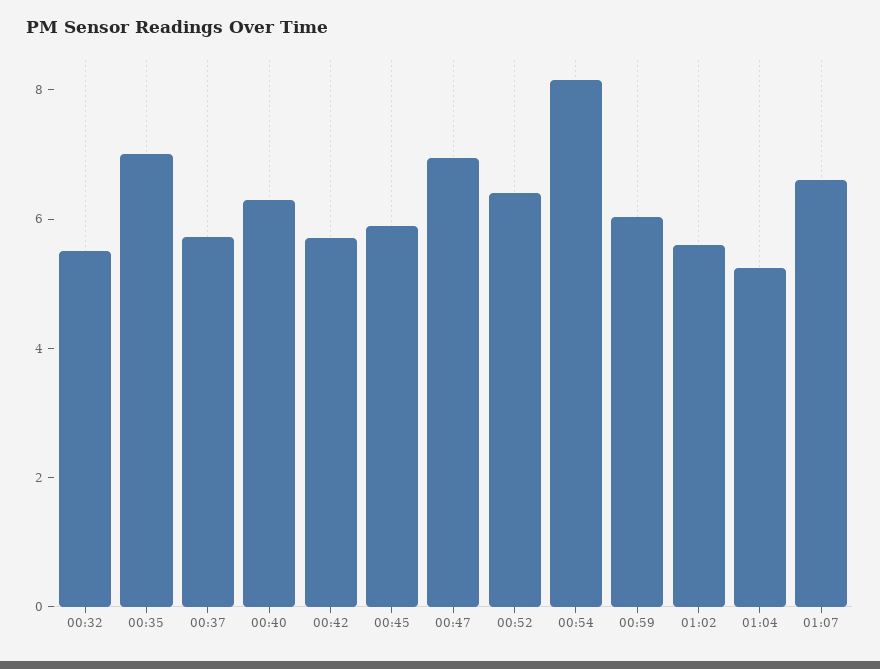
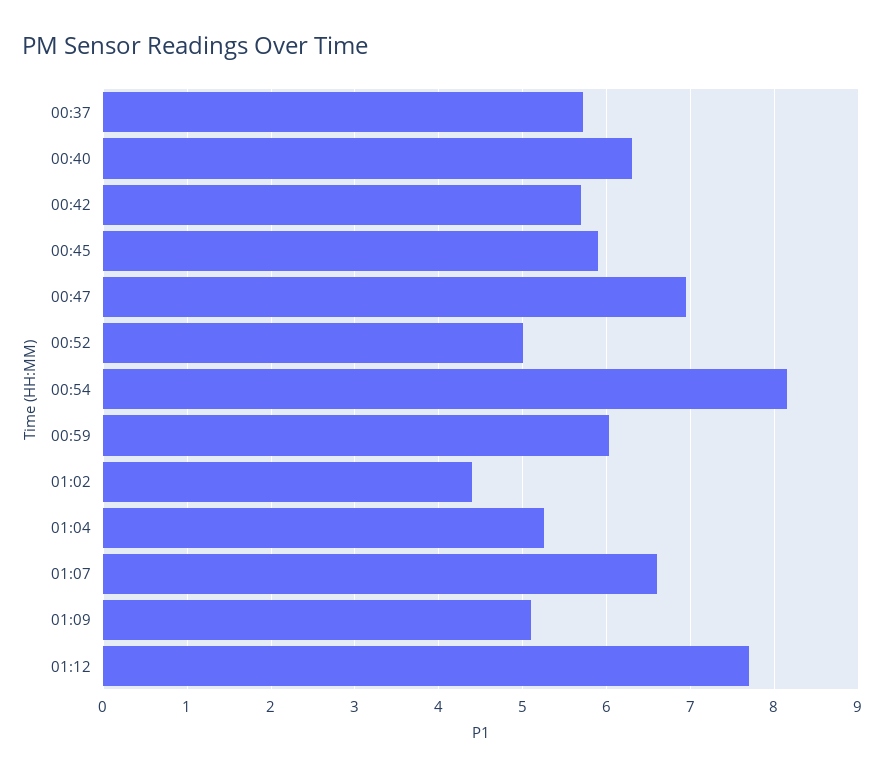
00:32: 5.5 -> none
00:35: 7 -> none
00:52: 6.5 -> 5
01:02: 5.5 -> 4.4
01:09: none -> 5.1
01:12: none -> 7.7

